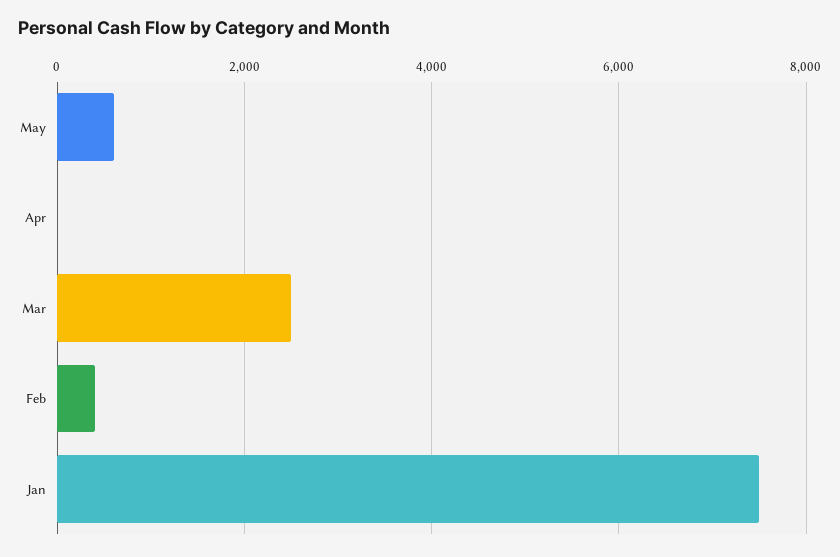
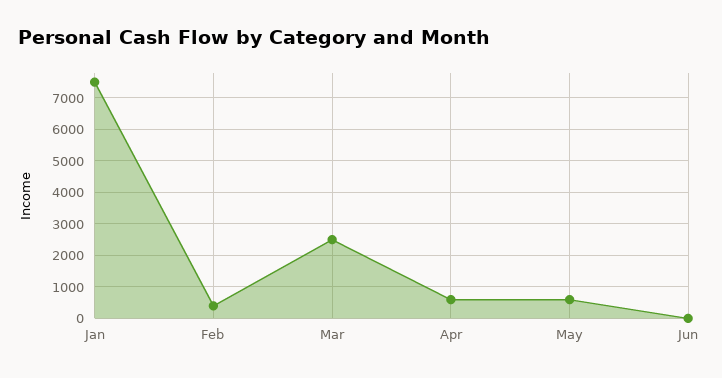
Apr: 0 -> 600
Jun: none -> 0

